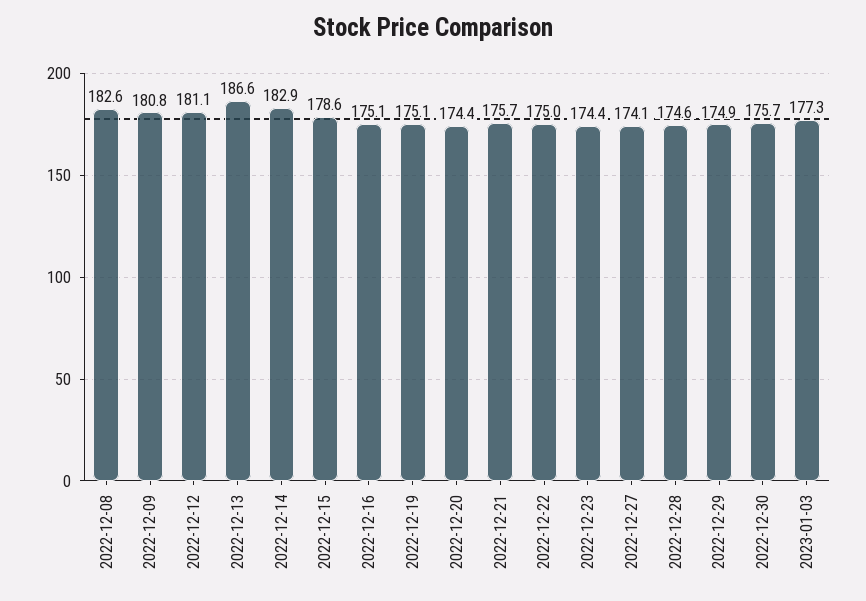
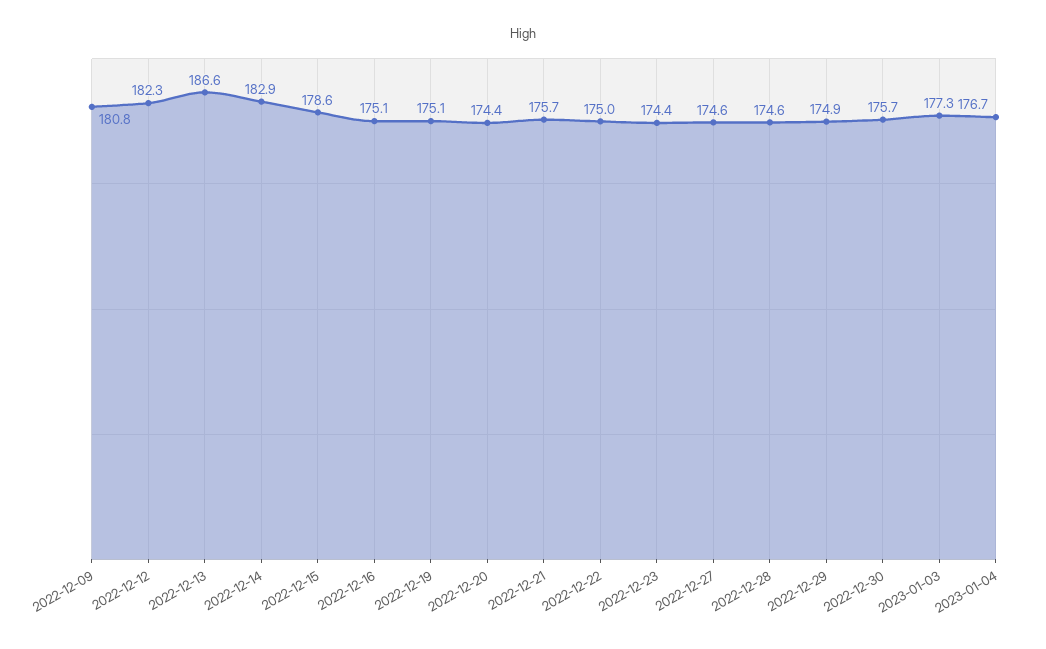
2022-12-08: 182.6 -> none
2022-12-12: 181.1 -> 182.3
2022-12-27: 174.1 -> 174.6
2023-01-04: none -> 176.7

